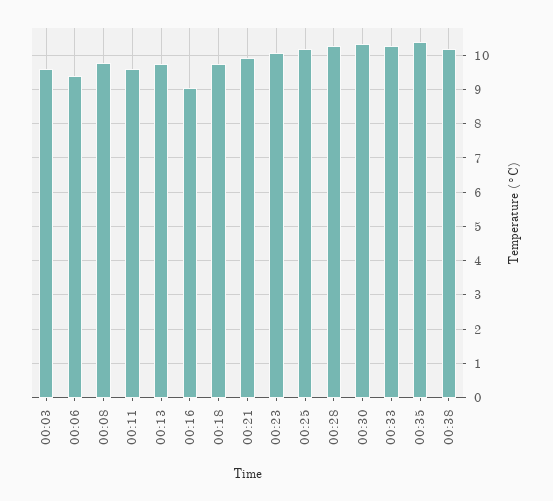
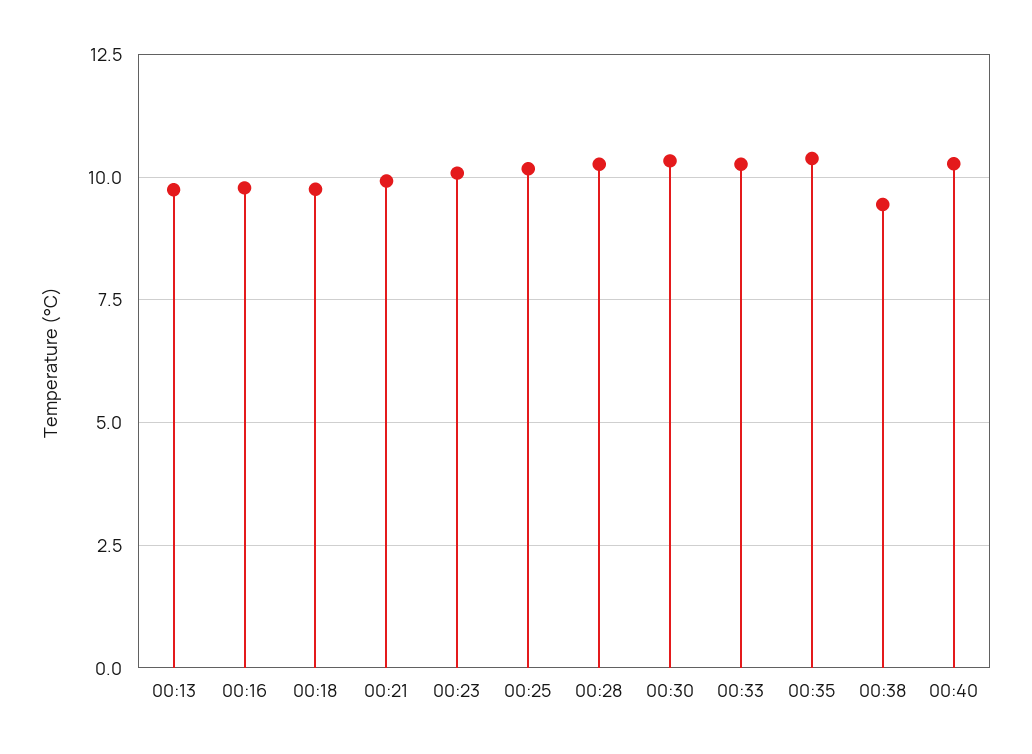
00:03: 9.6 -> none
00:06: 9.4 -> none
00:08: 9.8 -> none
00:11: 9.6 -> none
00:16: 9 -> 9.75
00:38: 10.2 -> 9.5
00:40: none -> 10.25

